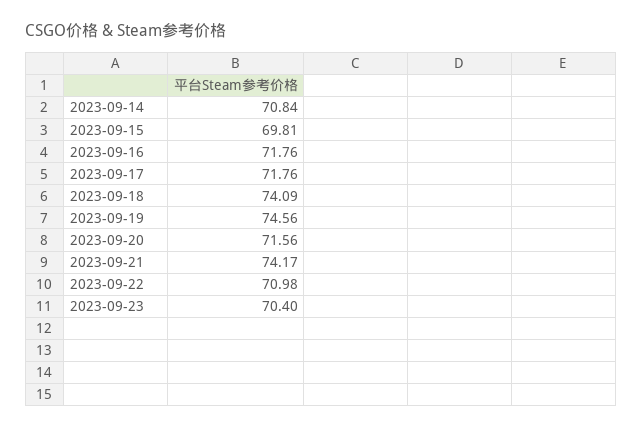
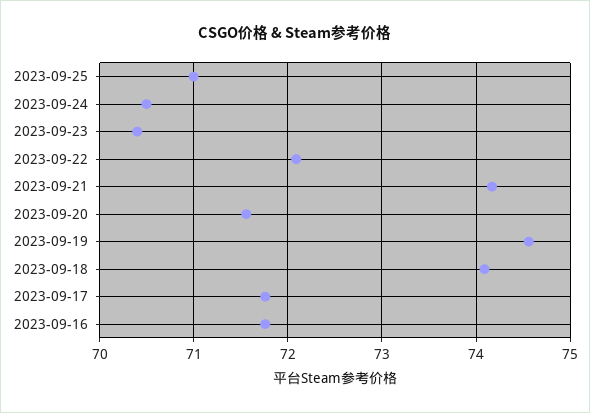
2023-09-14: 70.84 -> none
2023-09-15: 69.81 -> none
2023-09-22: 70.98 -> 72.1
2023-09-25: none -> 71
2023-09-24: none -> 70.5

